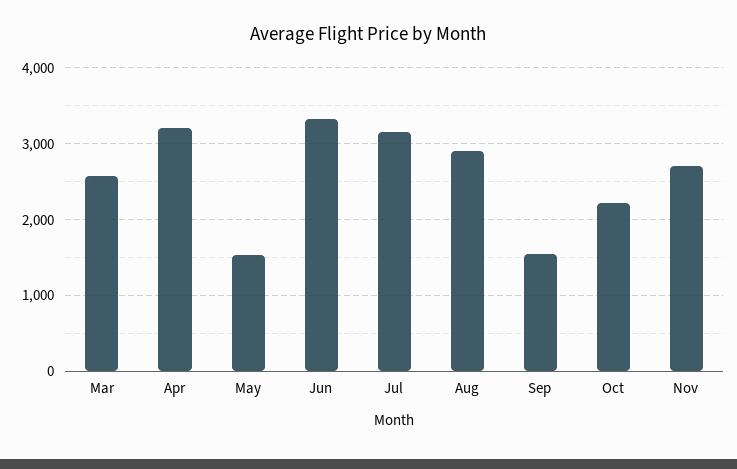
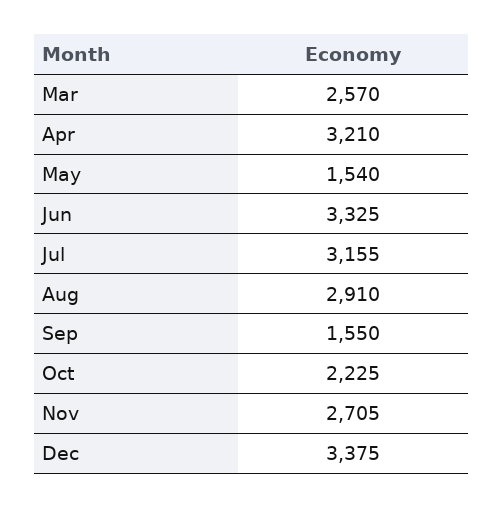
Dec: none -> 3375

